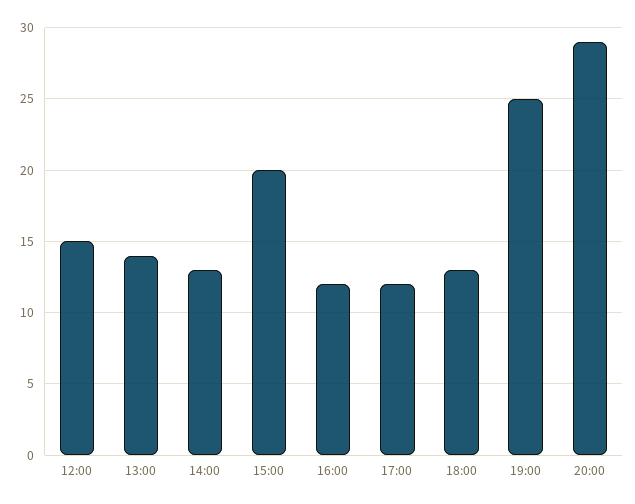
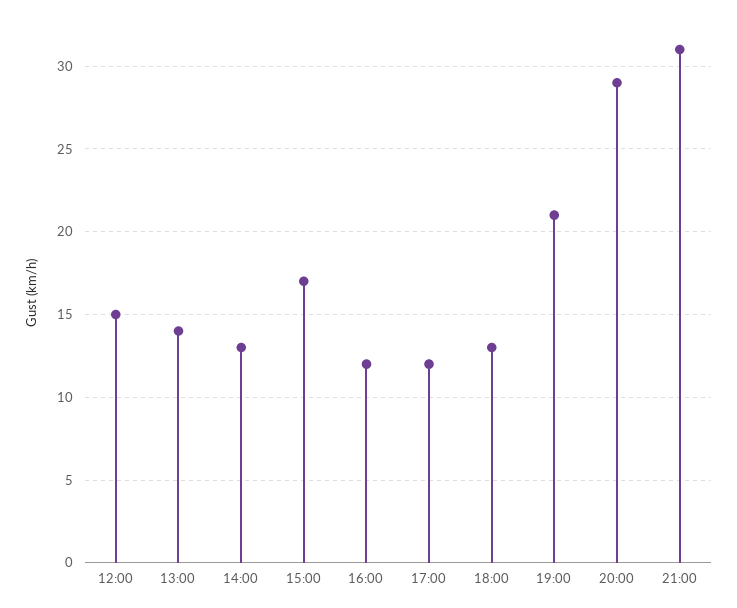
15:00: 20 -> 17
19:00: 25 -> 21
21:00: none -> 31

